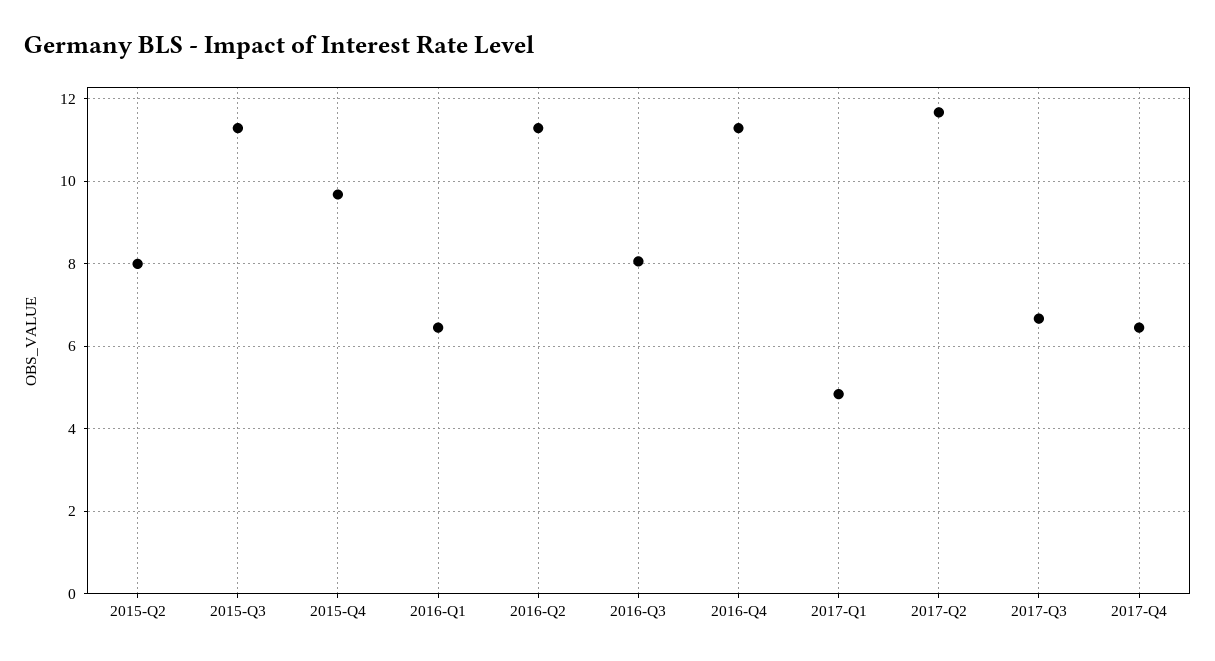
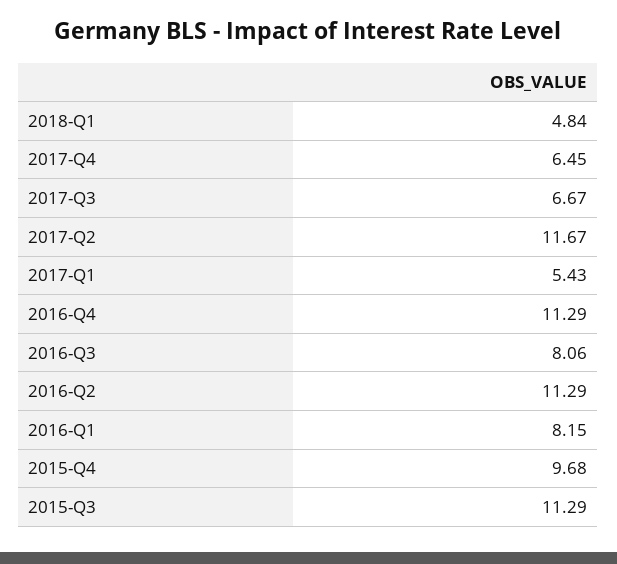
2015-Q2: 8 -> none
2016-Q1: 6.4 -> 8.15
2017-Q1: 4.8 -> 5.43
2018-Q1: none -> 4.84

